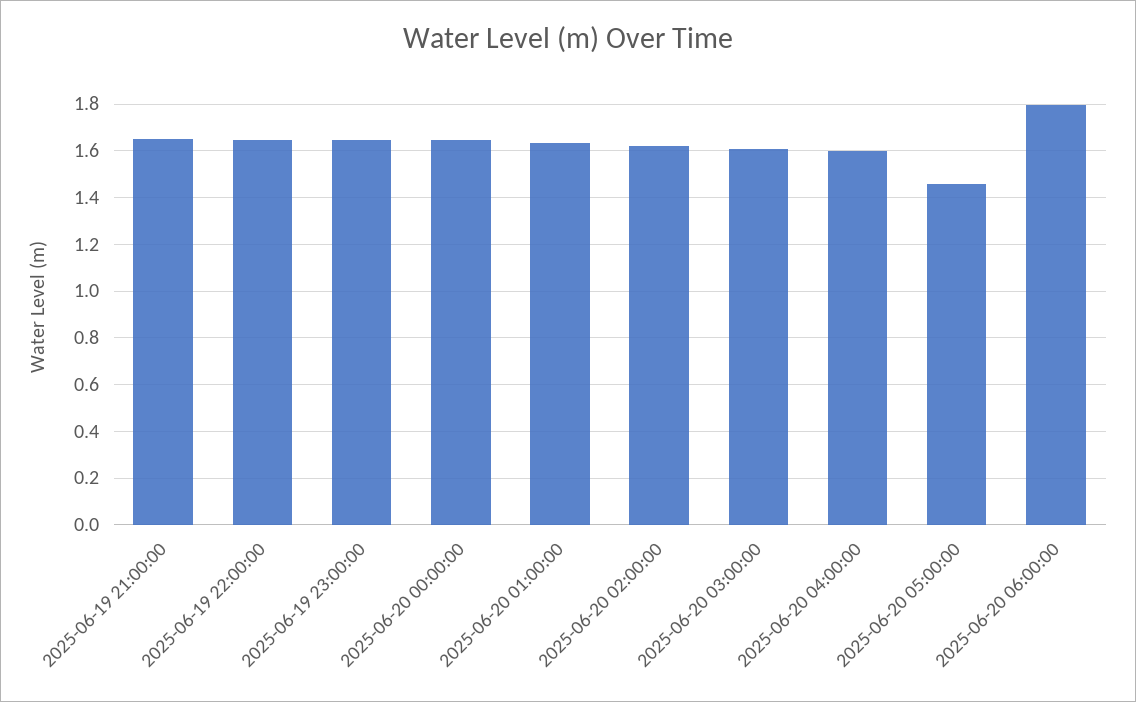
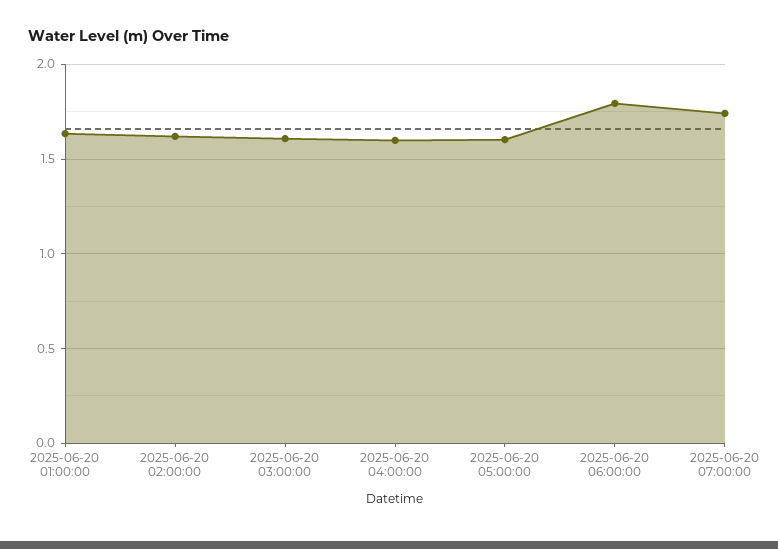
2025-06-19 21:00:00: 1.65 -> none
2025-06-19 22:00:00: 1.65 -> none
2025-06-19 23:00:00: 1.65 -> none
2025-06-20 00:00:00: 1.65 -> none
2025-06-20 05:00:00: 1.45 -> 1.6
2025-06-20 07:00:00: none -> 1.75

